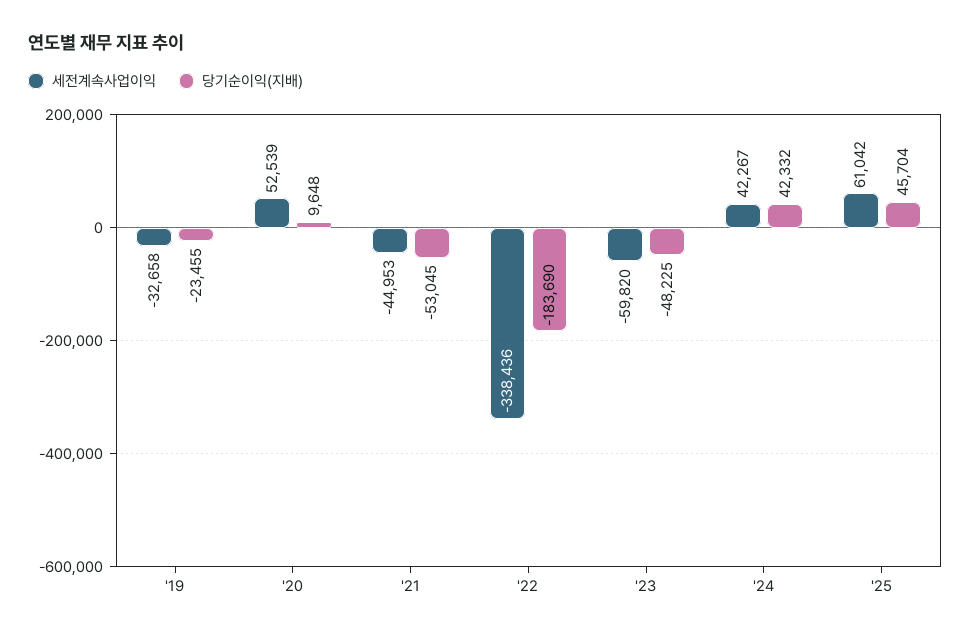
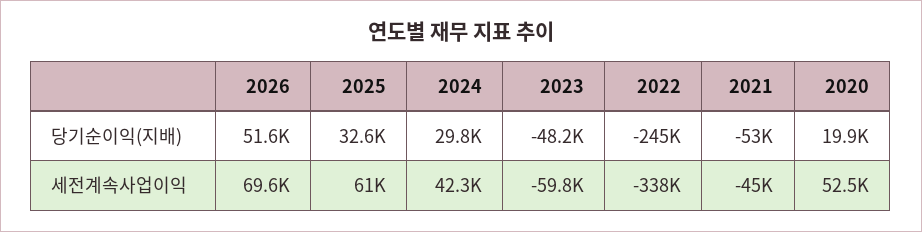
세전계속사업이익, '19: -32658 -> none
당기순이익(지배), '19: -23455 -> none
당기순이익(지배), '20: 9648 -> 19900
당기순이익(지배), '22: -183690 -> -245000
당기순이익(지배), '24: 42332 -> 29800
당기순이익(지배), '25: 45704 -> 32600
당기순이익(지배), 2026: none -> 51600
세전계속사업이익, 2026: none -> 69600

